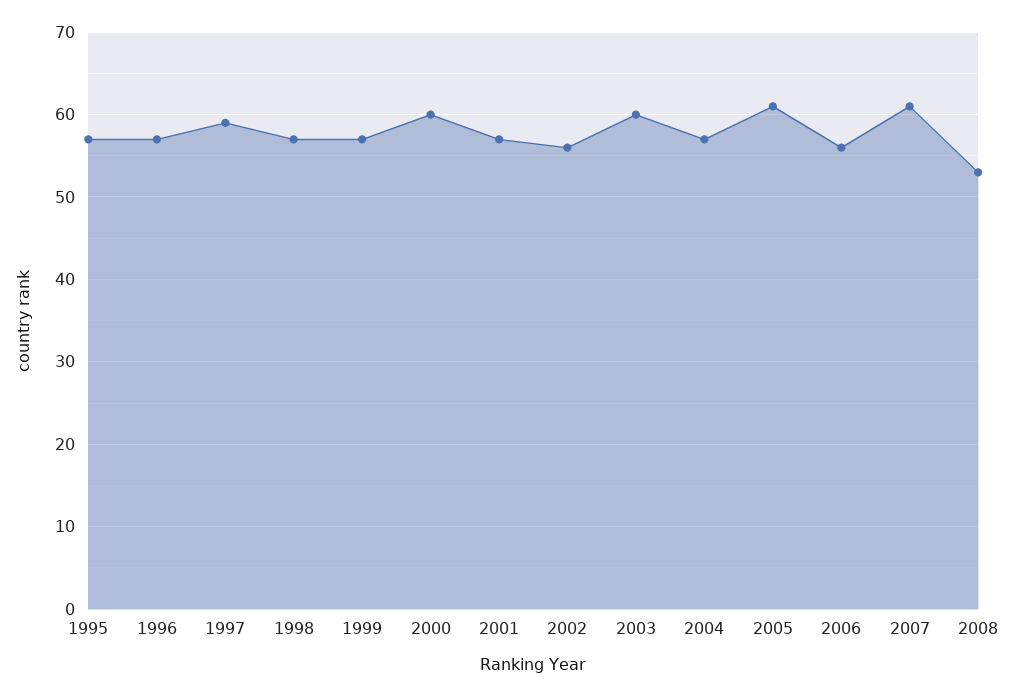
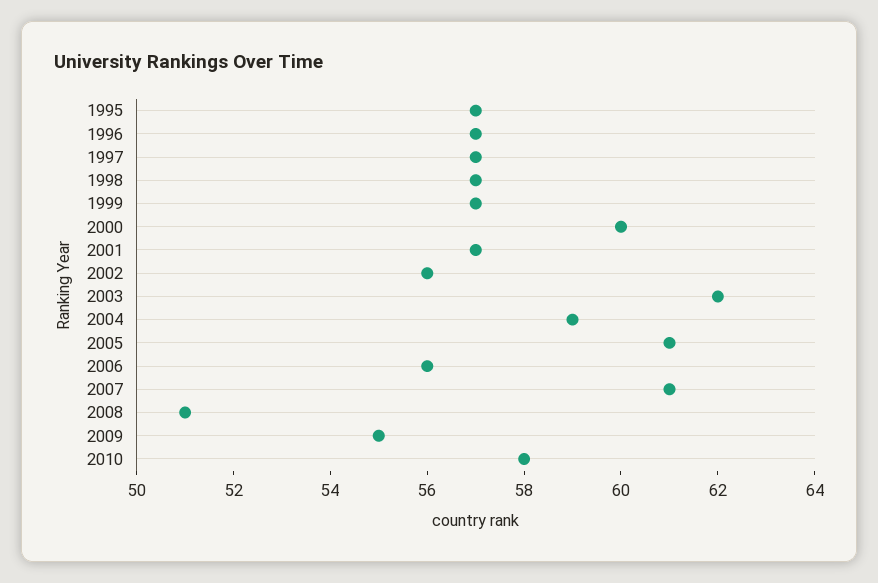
1997: 59 -> 57
2003: 60 -> 62
2004: 57 -> 59
2008: 53 -> 51
2009: none -> 55
2010: none -> 58

